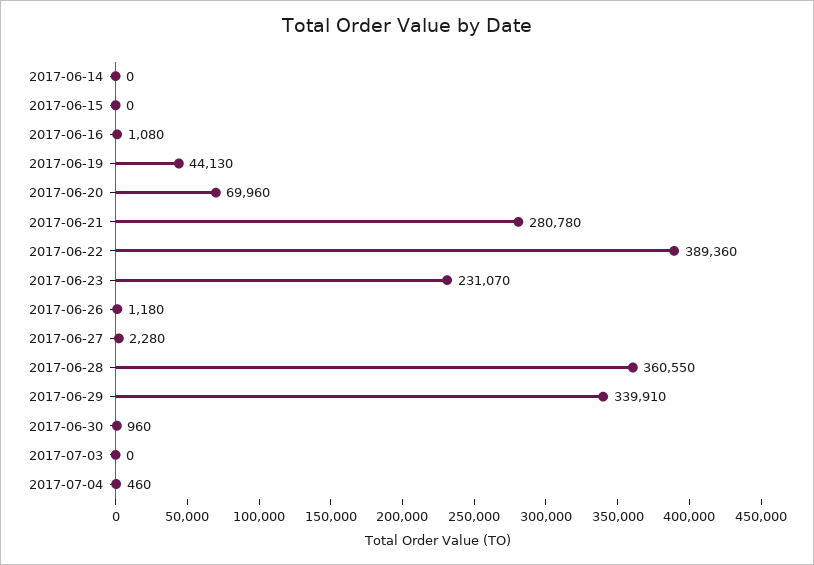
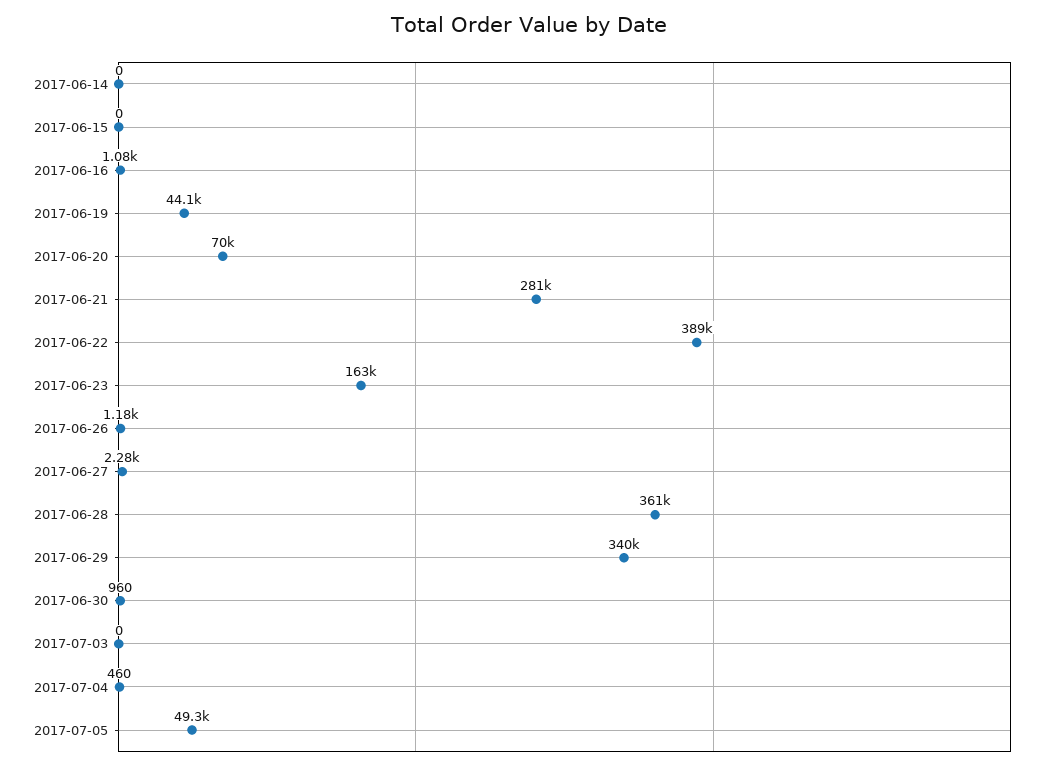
2017-06-23: 231070 -> 163000
2017-07-05: none -> 49300

